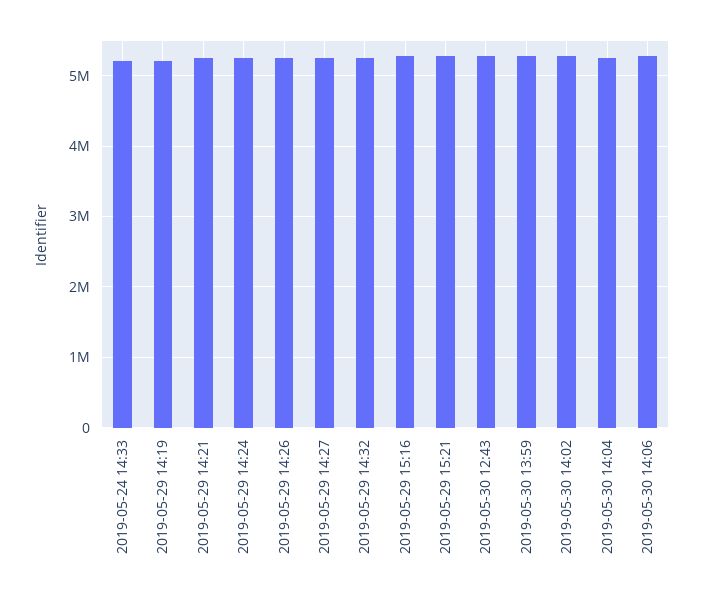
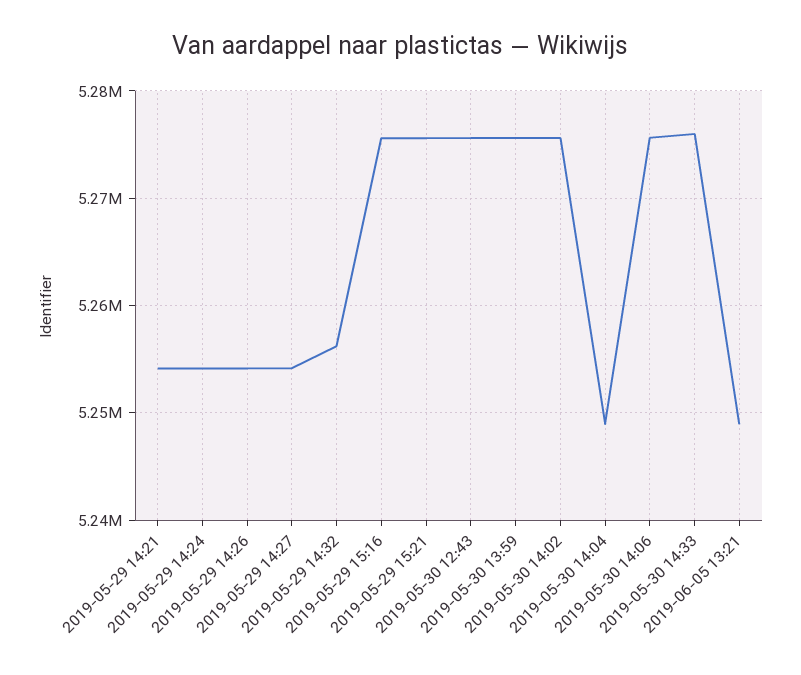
2019-05-24 14:33: 5200000 -> none
2019-05-29 14:19: 5200000 -> none
2019-05-30 14:33: none -> 5276000
2019-06-05 13:21: none -> 5249000

